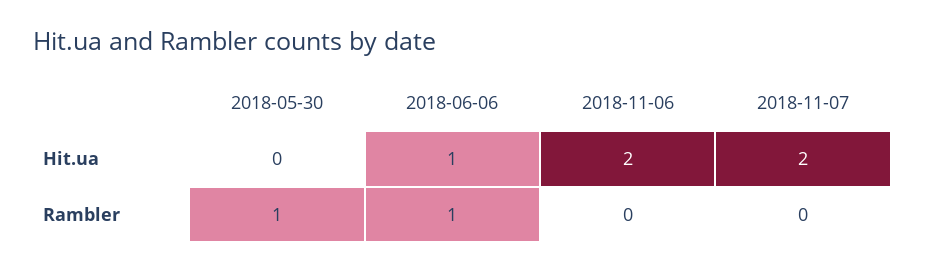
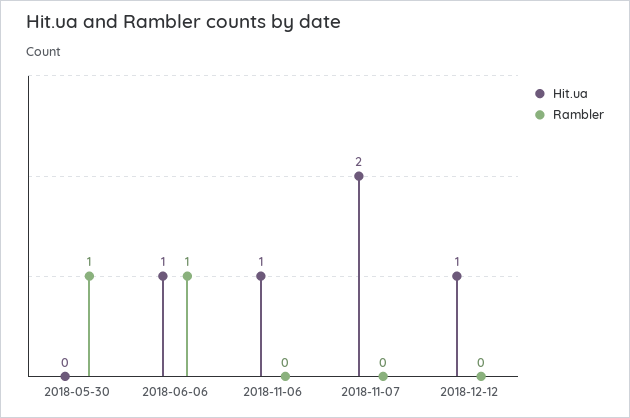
Hit.ua, 2018-11-06: 2 -> 1
Hit.ua, 2018-12-12: none -> 1
Rambler, 2018-12-12: none -> 0

